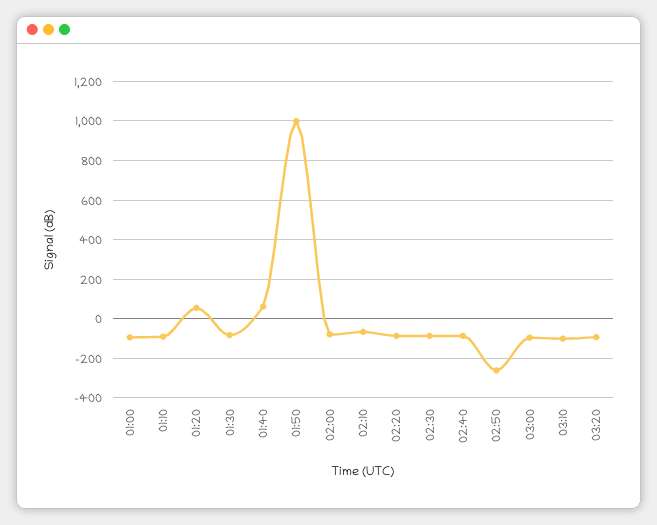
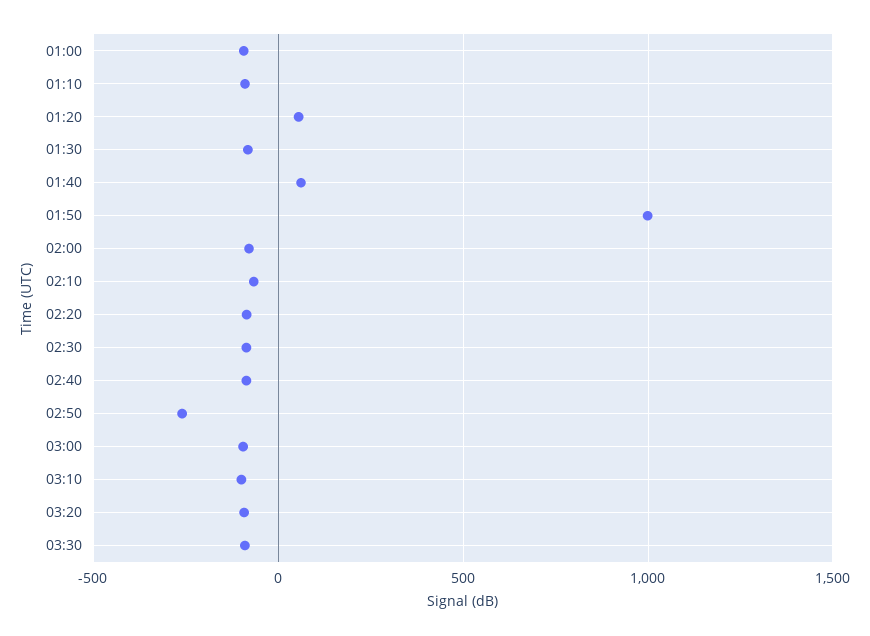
03:30: none -> -100

